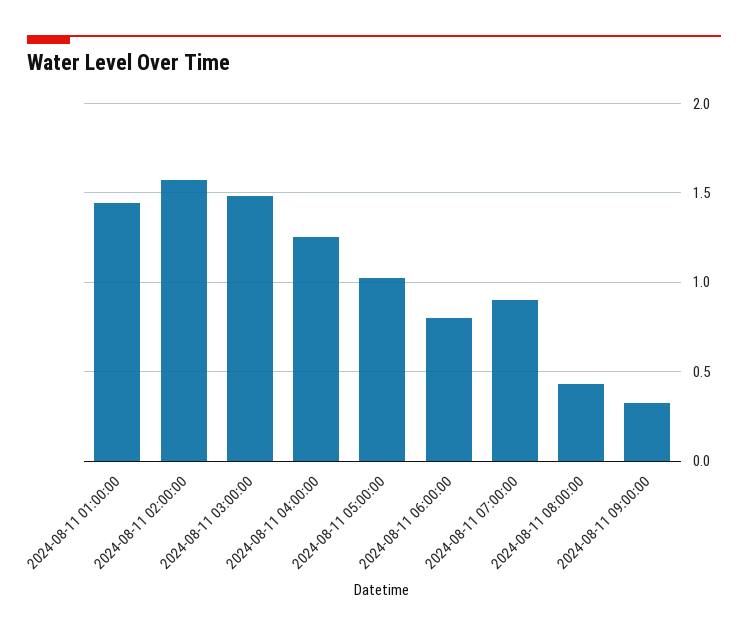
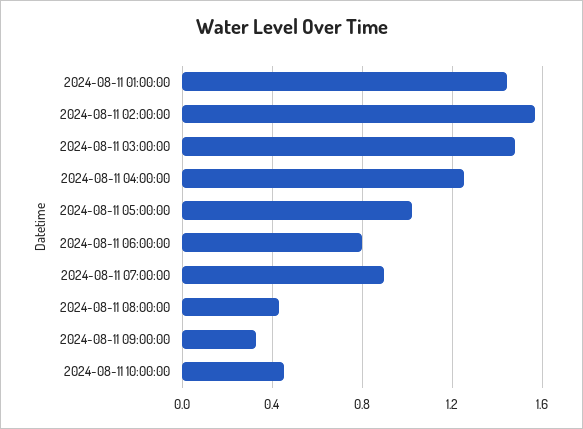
2024-08-11 10:00:00: none -> 0.45

